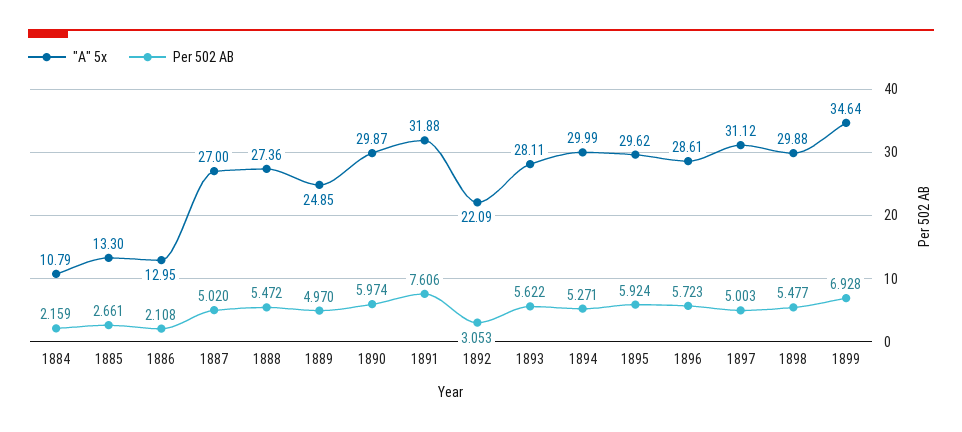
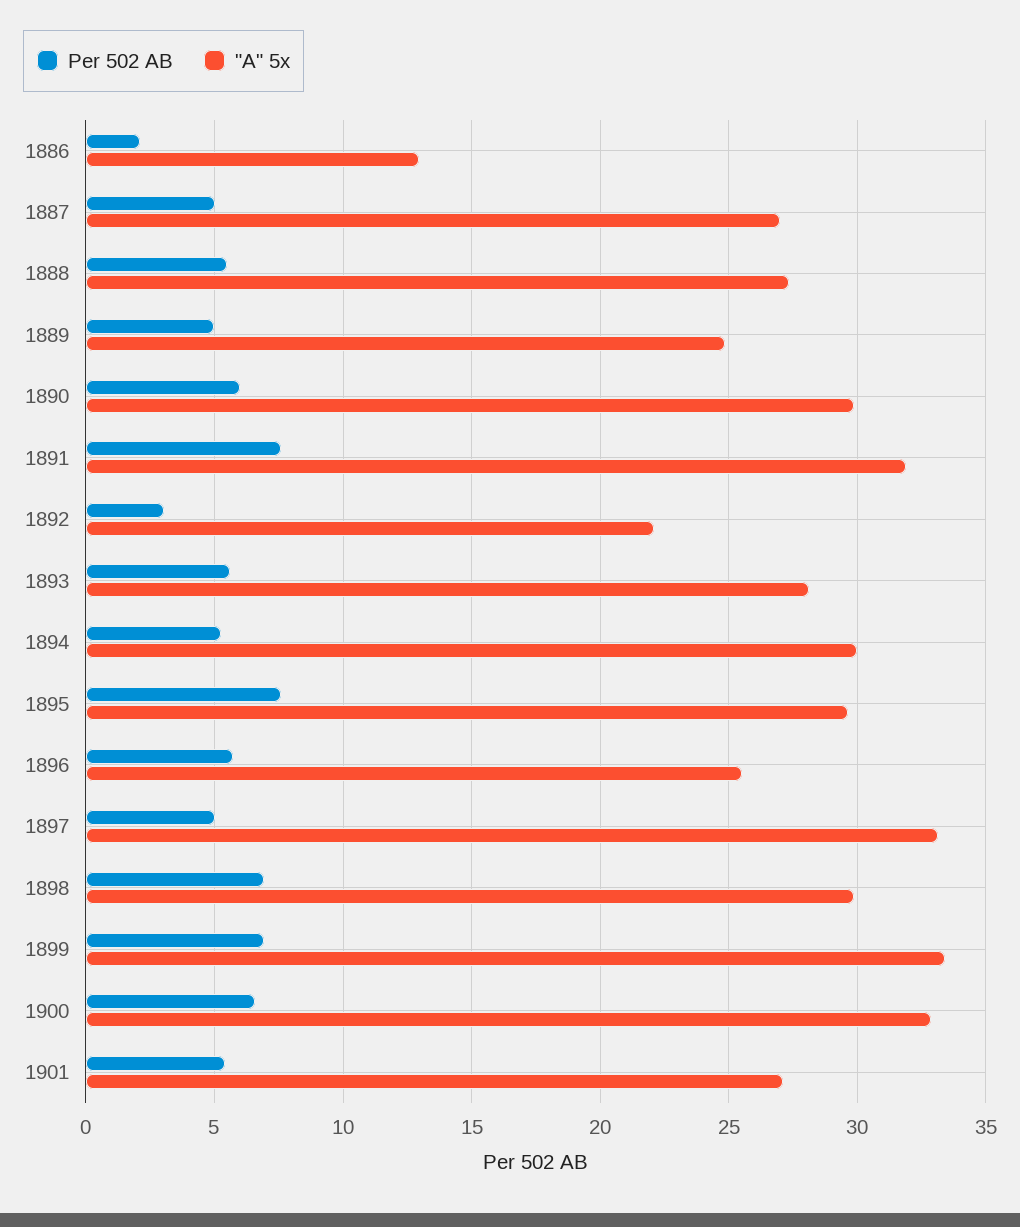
"A" 5x, 1884: 10.79 -> none
Per 502 AB, 1884: 2.159 -> none
"A" 5x, 1885: 13.3 -> none
Per 502 AB, 1885: 2.661 -> none
Per 502 AB, 1895: 5.924 -> 7.5
"A" 5x, 1896: 28.61 -> 25.5
"A" 5x, 1897: 31.12 -> 33
Per 502 AB, 1898: 5.477 -> 7
"A" 5x, 1899: 34.64 -> 33.5
Per 502 AB, 1900: none -> 6.5
"A" 5x, 1900: none -> 33
Per 502 AB, 1901: none -> 5.5
"A" 5x, 1901: none -> 27

